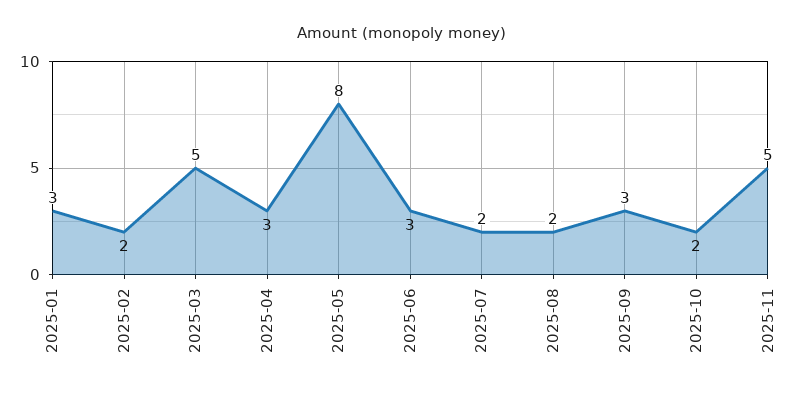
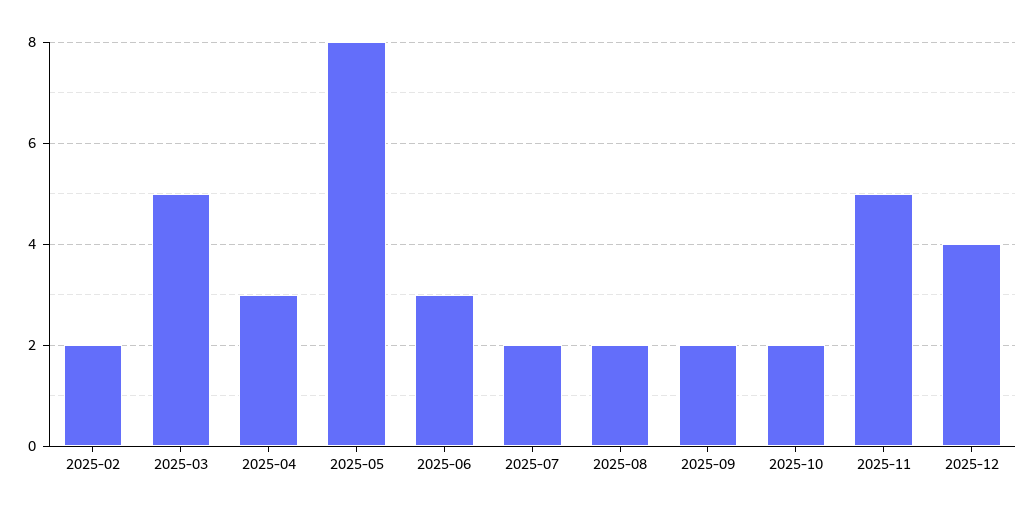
2025-01: 3 -> none
2025-09: 3 -> 2
2025-12: none -> 4

